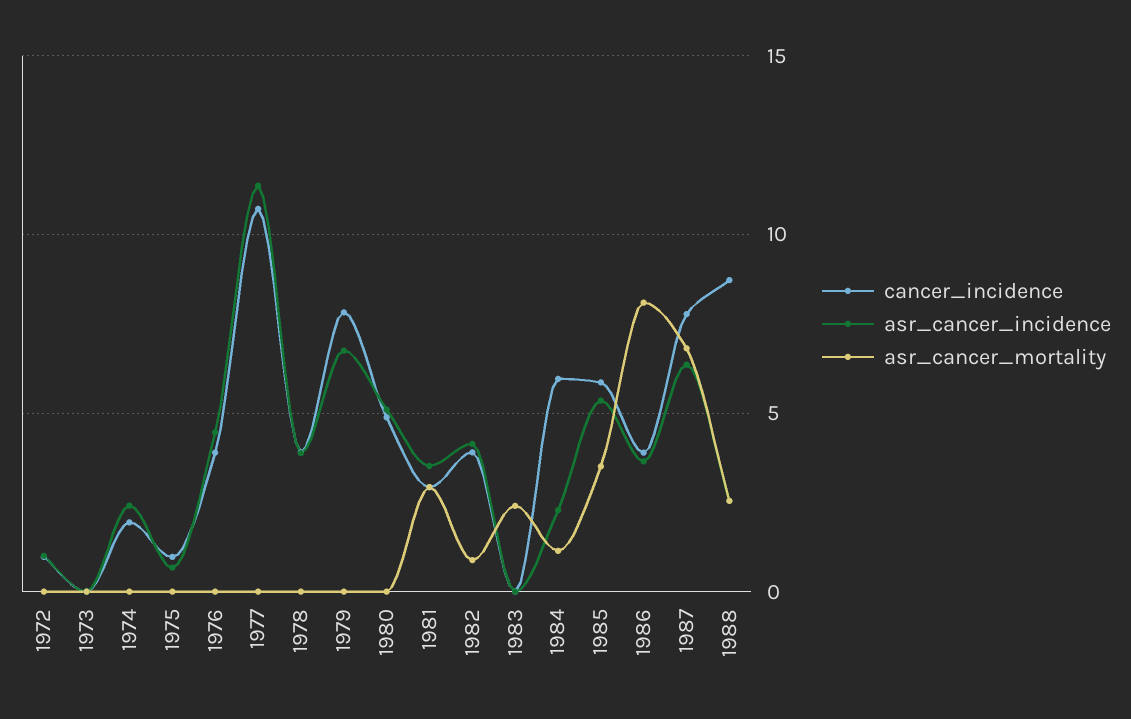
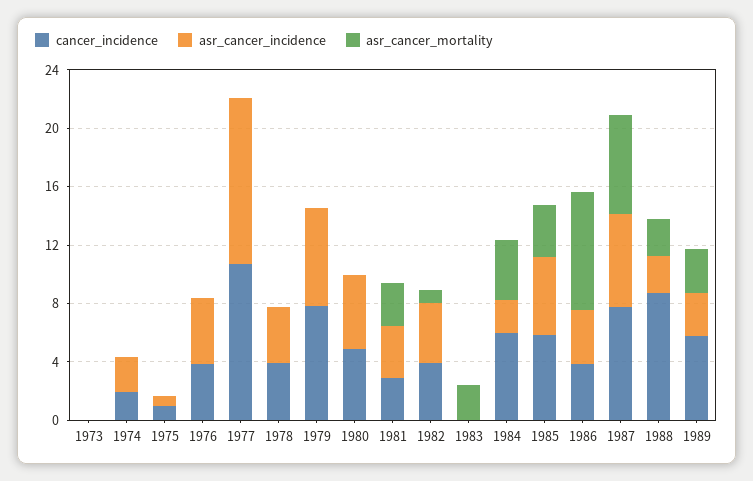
cancer_incidence, 1972: 1 -> none
asr_cancer_incidence, 1972: 1 -> none
asr_cancer_mortality, 1972: 0 -> none
asr_cancer_mortality, 1984: 1 -> 4
cancer_incidence, 1989: none -> 6
asr_cancer_incidence, 1989: none -> 3
asr_cancer_mortality, 1989: none -> 3

